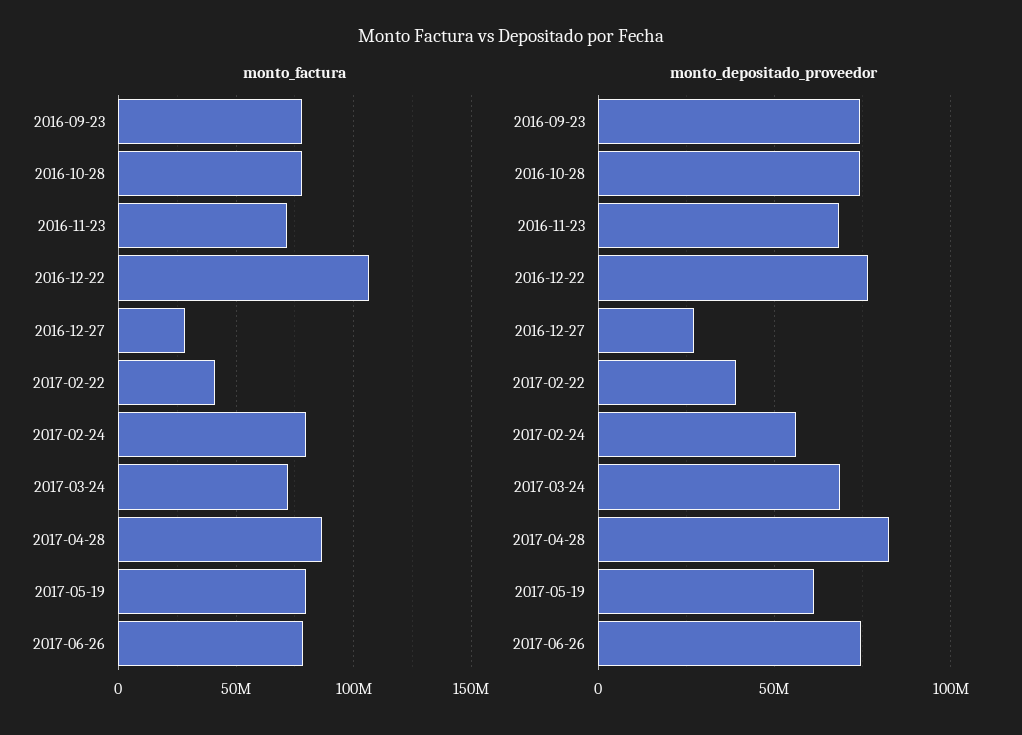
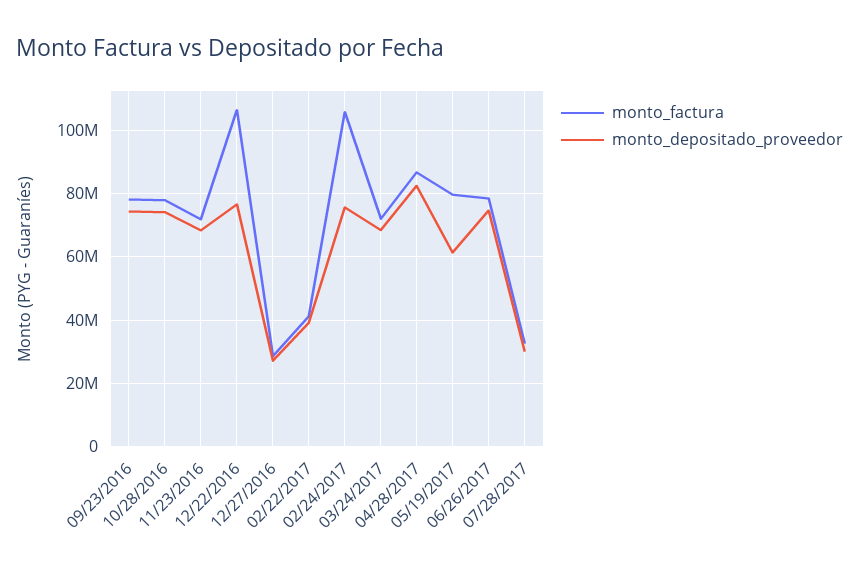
monto_factura, 2017-02-24: 80000000 -> 106000000
monto_depositado_proveedor, 2017-02-24: 55000000 -> 76000000
monto_factura, 07/28/2017: none -> 32000000
monto_depositado_proveedor, 07/28/2017: none -> 30000000

